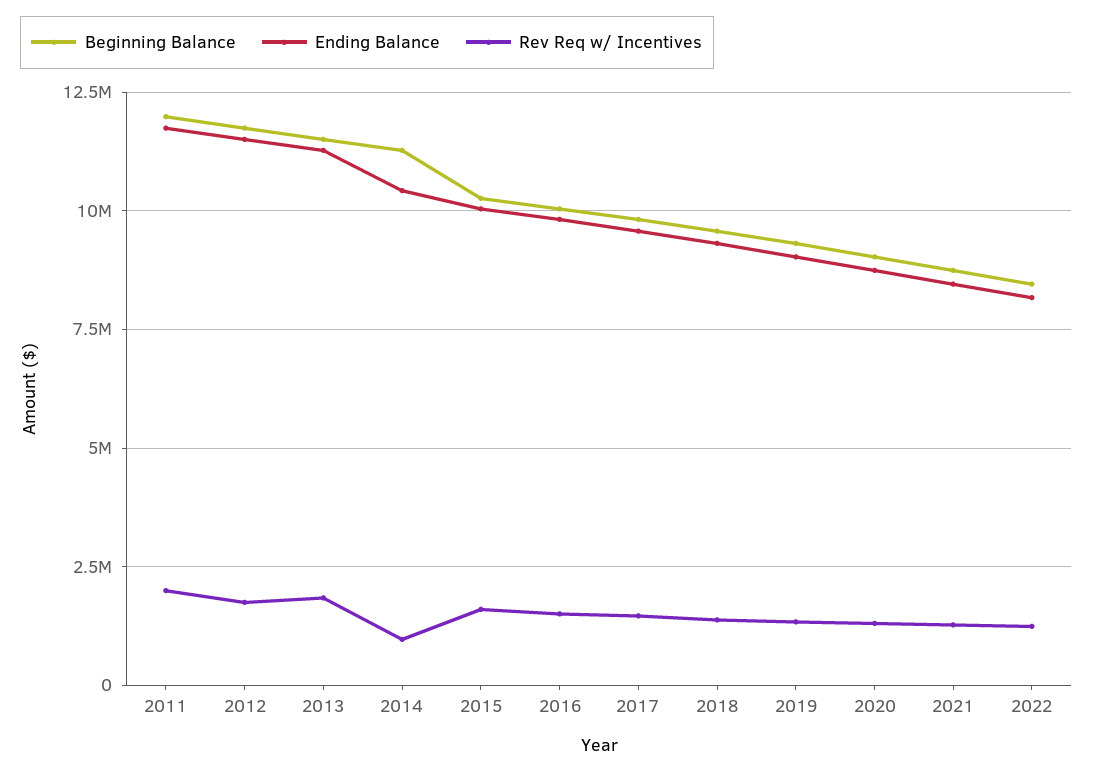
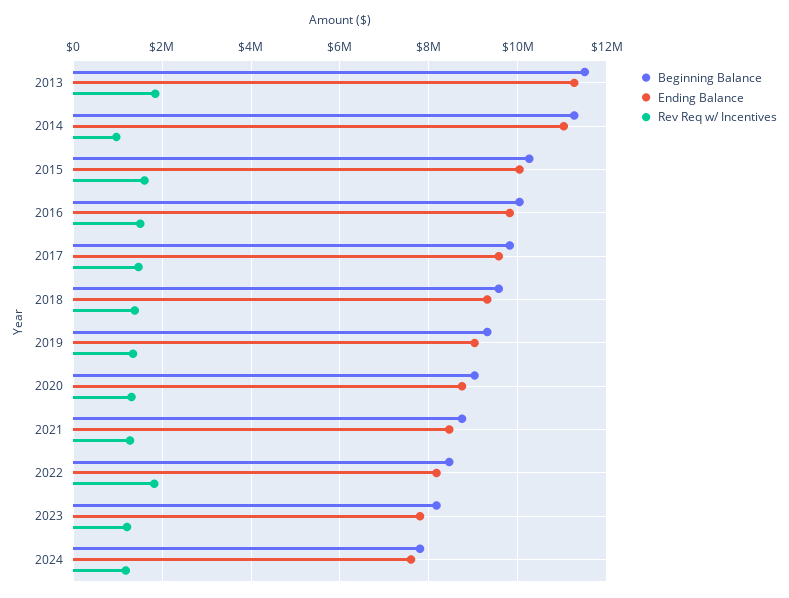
Beginning Balance, 2011: 12000000 -> none
Ending Balance, 2011: 11750000 -> none
Rev Req w/ Incentives, 2011: 2000000 -> none
Beginning Balance, 2012: 11750000 -> none
Ending Balance, 2012: 11500000 -> none
Rev Req w/ Incentives, 2012: 1750000 -> none
Ending Balance, 2014: 10500000 -> 11000000
Rev Req w/ Incentives, 2022: 1250000 -> 1800000
Beginning Balance, 2023: none -> 8200000
Ending Balance, 2023: none -> 7800000
Rev Req w/ Incentives, 2023: none -> 1200000
Beginning Balance, 2024: none -> 7800000
Ending Balance, 2024: none -> 7600000
Rev Req w/ Incentives, 2024: none -> 1200000

